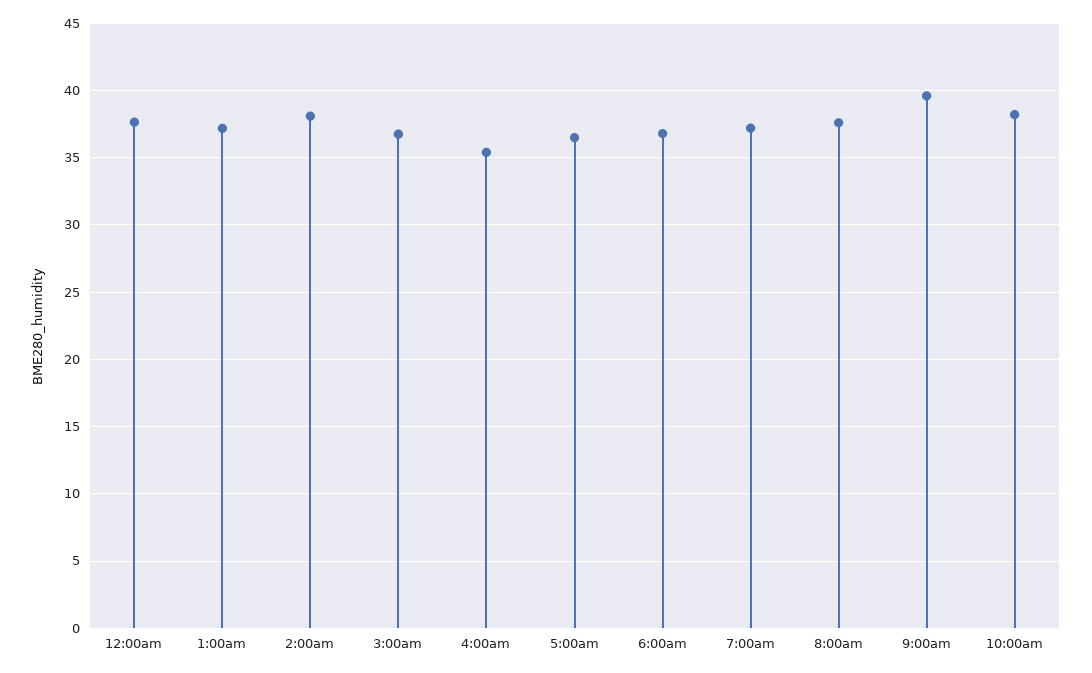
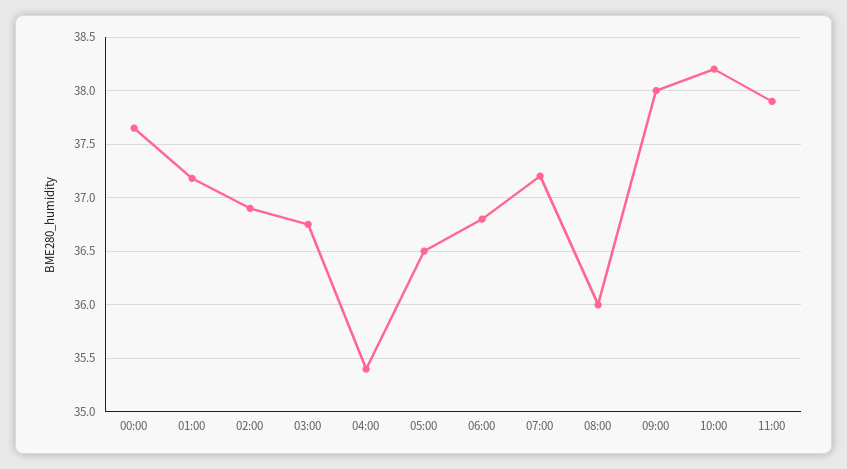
2:00am: 38 -> 36.9
8:00am: 37.5 -> 36
9:00am: 39.5 -> 38
11:00: none -> 37.9

